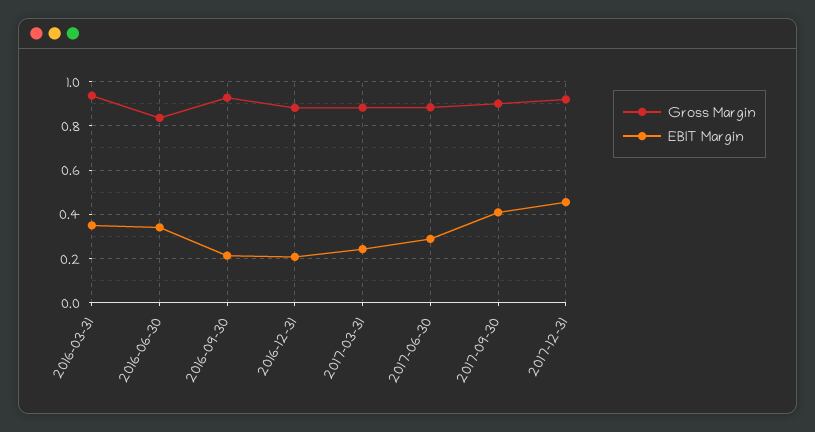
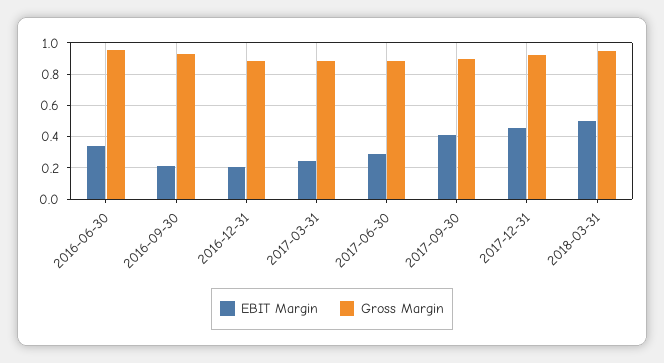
Gross Margin, 2016-03-31: 0.95 -> none
EBIT Margin, 2016-03-31: 0.35 -> none
Gross Margin, 2016-06-30: 0.85 -> 0.95
EBIT Margin, 2018-03-31: none -> 0.5
Gross Margin, 2018-03-31: none -> 0.95

